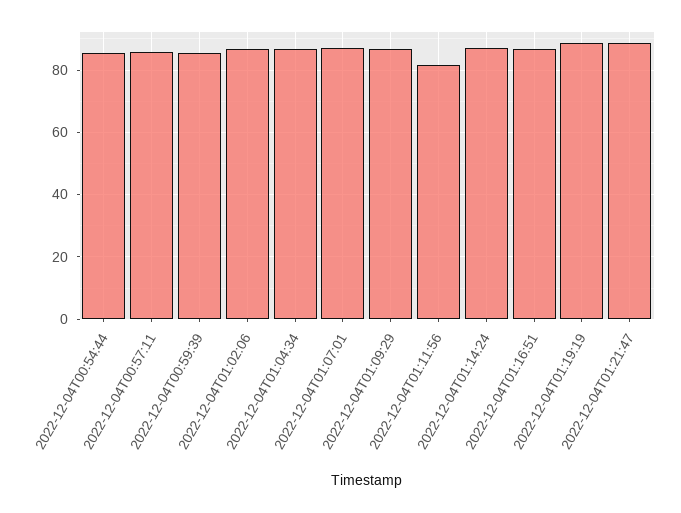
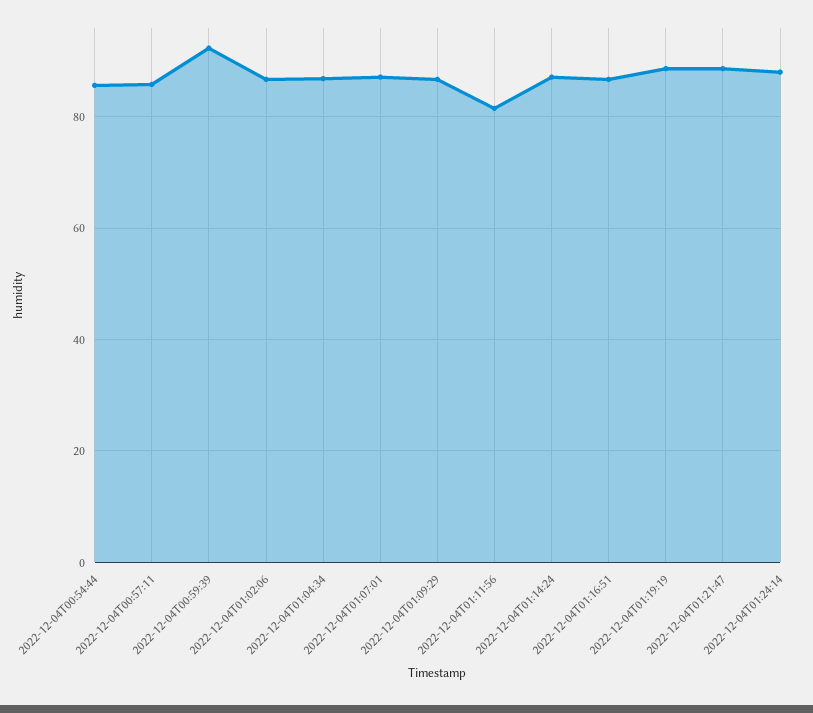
2022-12-04T00:59:39: 86 -> 92
2022-12-04T01:24:14: none -> 88

